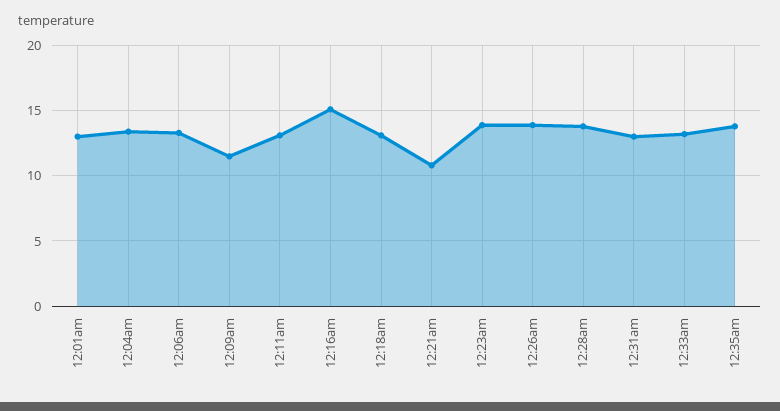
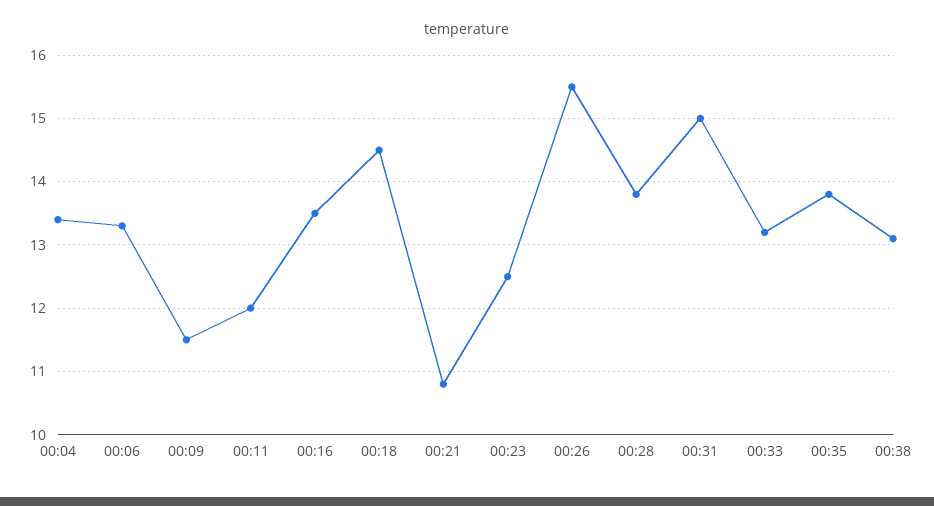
12:01am: 13 -> none
12:11am: 13 -> 12
12:16am: 15 -> 13.5
12:18am: 13 -> 14.5
12:23am: 14 -> 12.5
12:26am: 14 -> 15.5
12:31am: 13 -> 15
00:38: none -> 13.1

